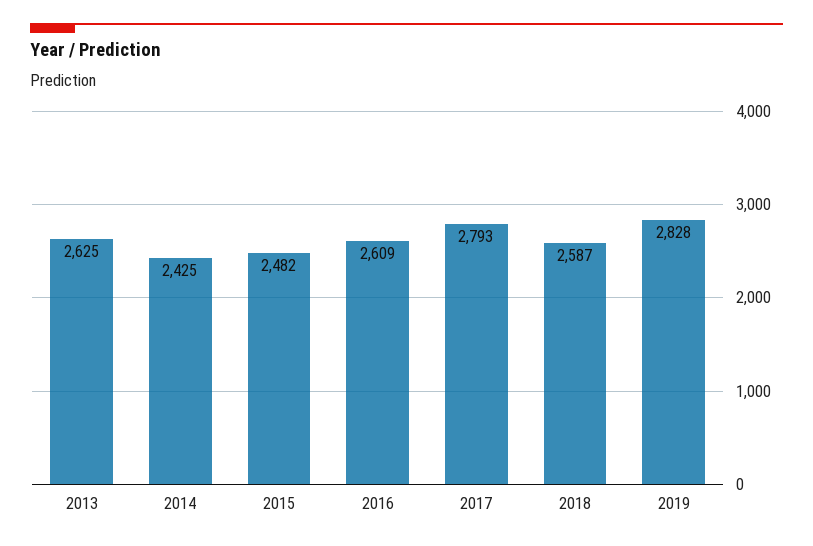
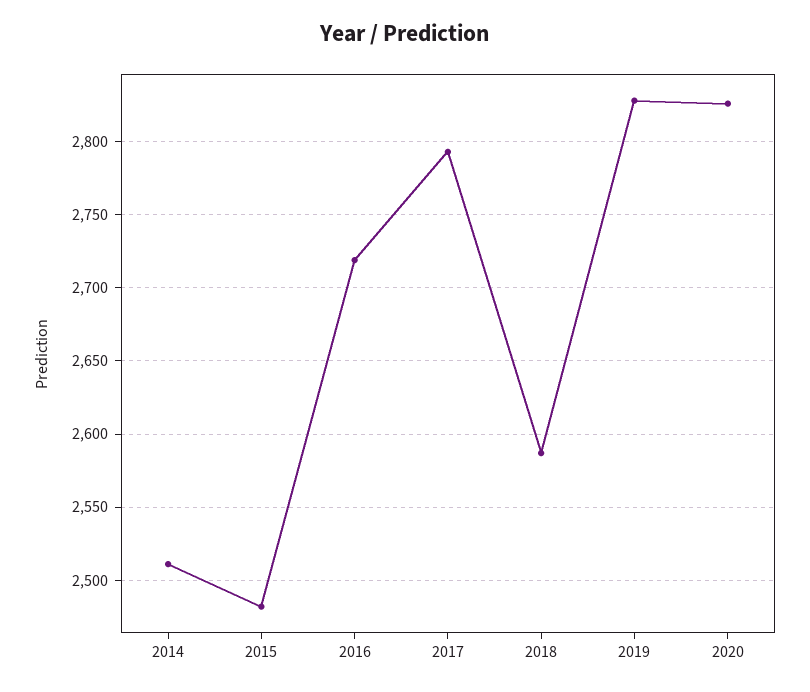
2013: 2625 -> none
2014: 2425 -> 2510
2016: 2609 -> 2720
2020: none -> 2825

